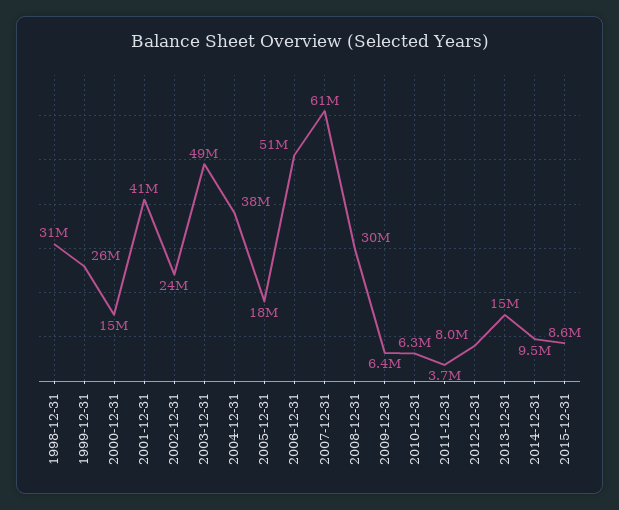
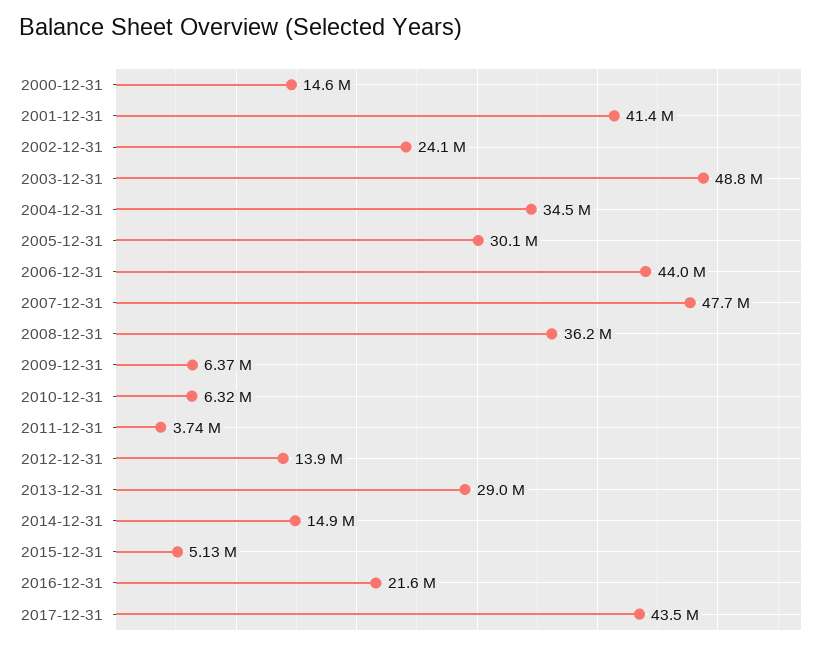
1998-12-31: 31000000 -> none
1999-12-31: 26000000 -> none
2004-12-31: 38000000 -> 34500000
2005-12-31: 18000000 -> 30100000
2006-12-31: 51000000 -> 44000000
2007-12-31: 61000000 -> 47700000
2008-12-31: 30000000 -> 36200000
2012-12-31: 8000000 -> 13900000
2013-12-31: 15000000 -> 29000000
2014-12-31: 9500000 -> 14900000
2015-12-31: 8600000 -> 5130000
2016-12-31: none -> 21600000
2017-12-31: none -> 43500000

